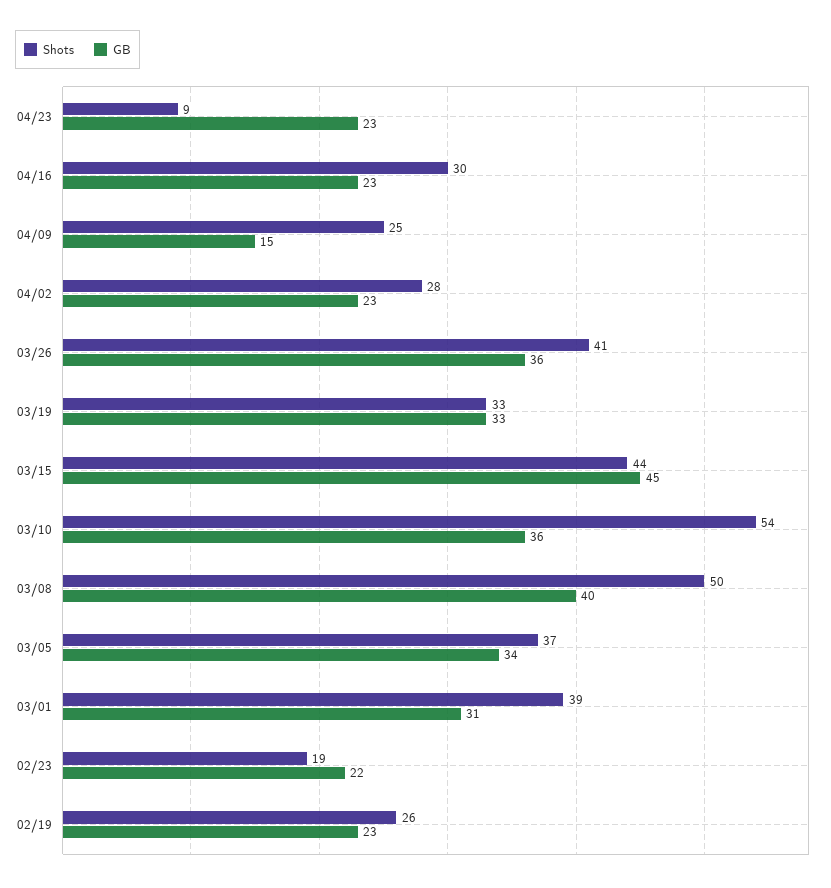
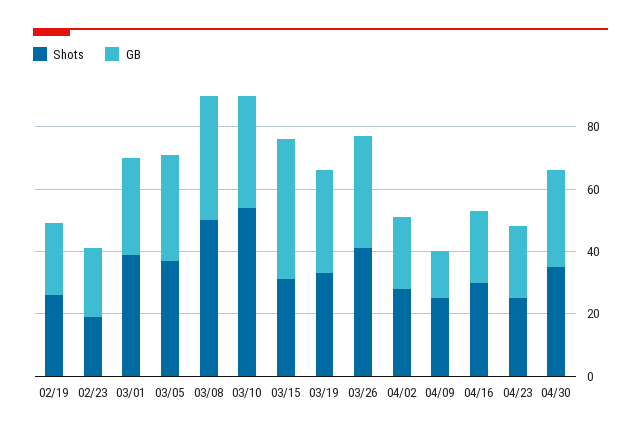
Shots, 04/23: 9 -> 25
Shots, 03/15: 44 -> 30
Shots, 04/30: none -> 35
GB, 04/30: none -> 30

